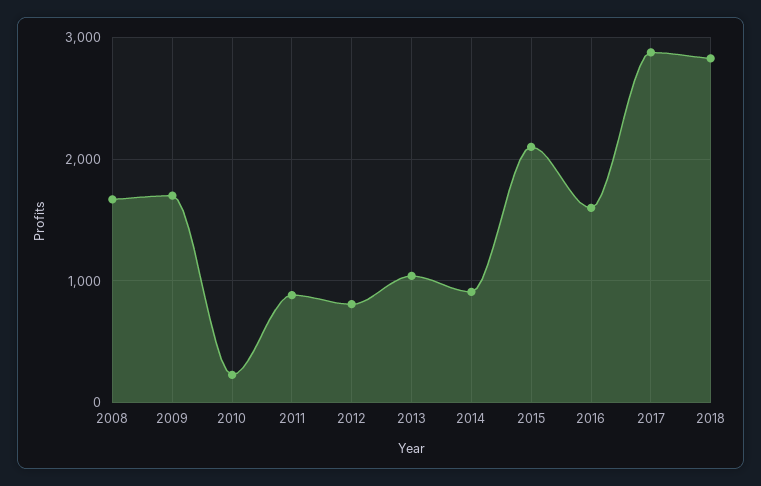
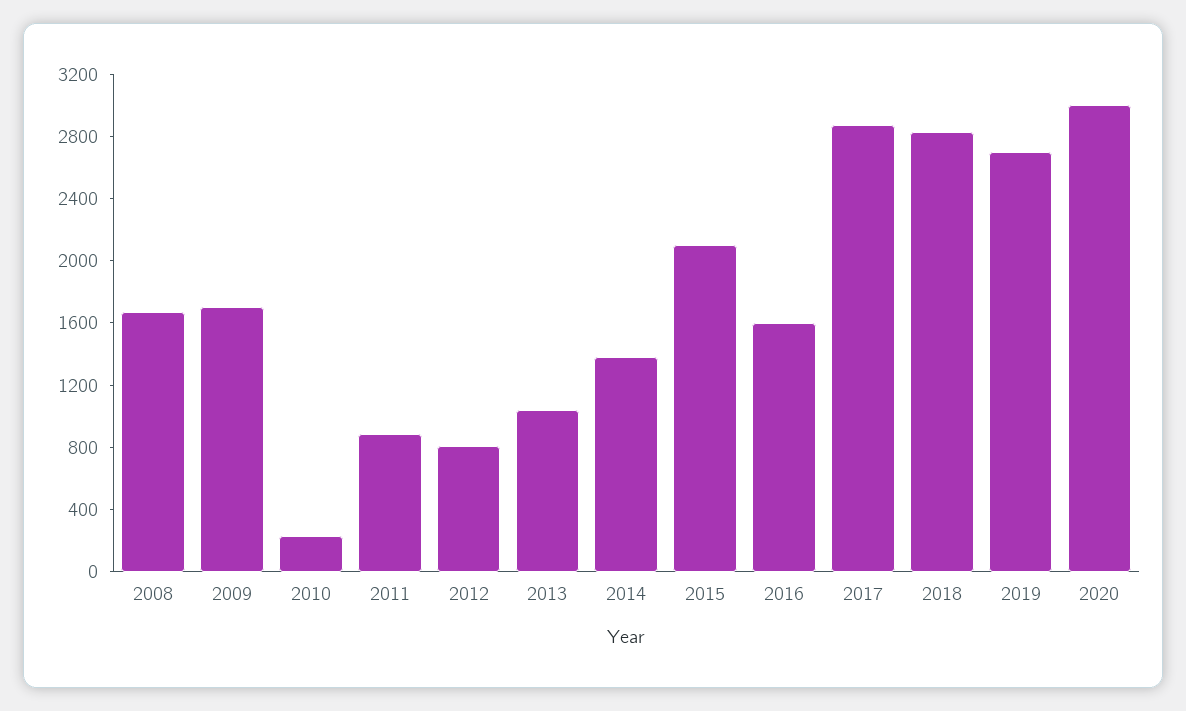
2014: 900 -> 1400
2019: none -> 2700
2020: none -> 3000

